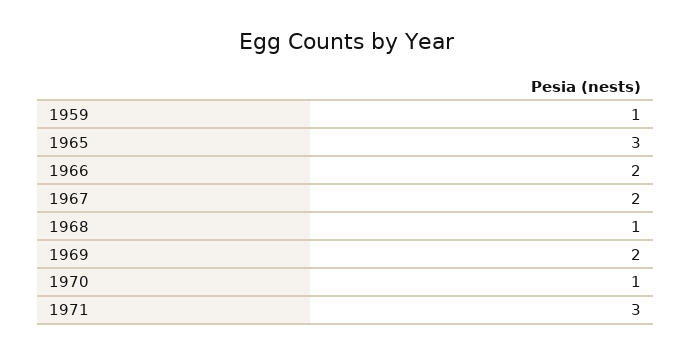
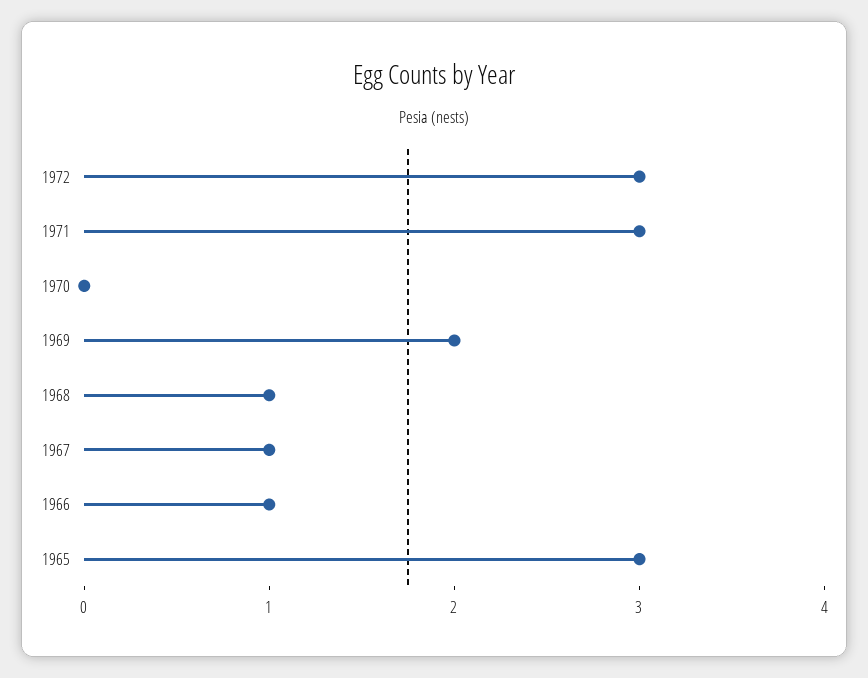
1959: 1 -> none
1966: 2 -> 1
1967: 2 -> 1
1970: 1 -> 0
1972: none -> 3

